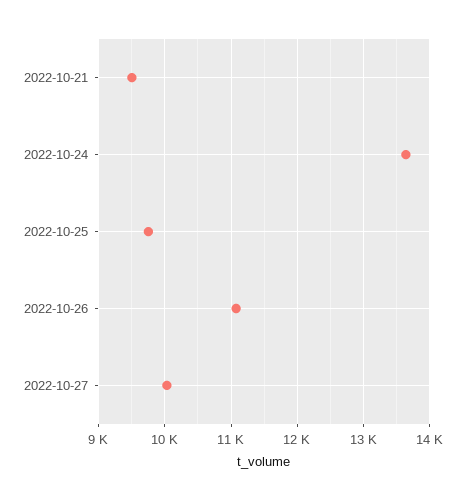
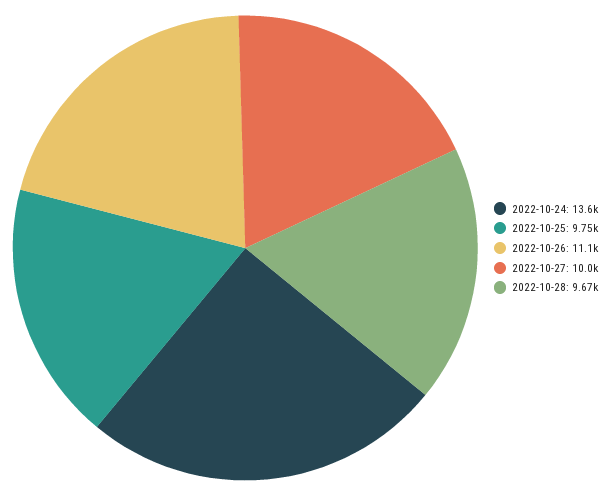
2022-10-21: 9500 -> none
2022-10-28: none -> 9670

